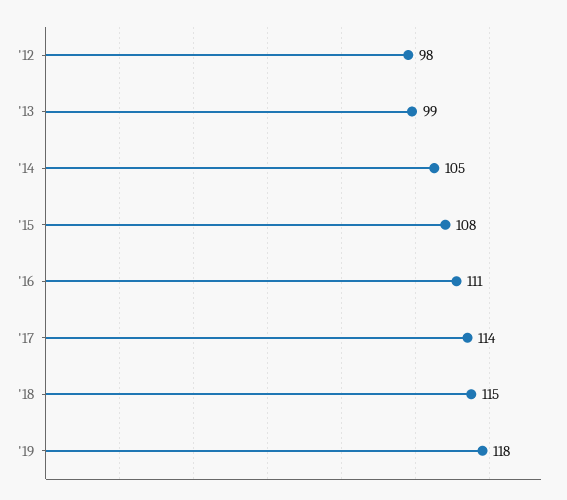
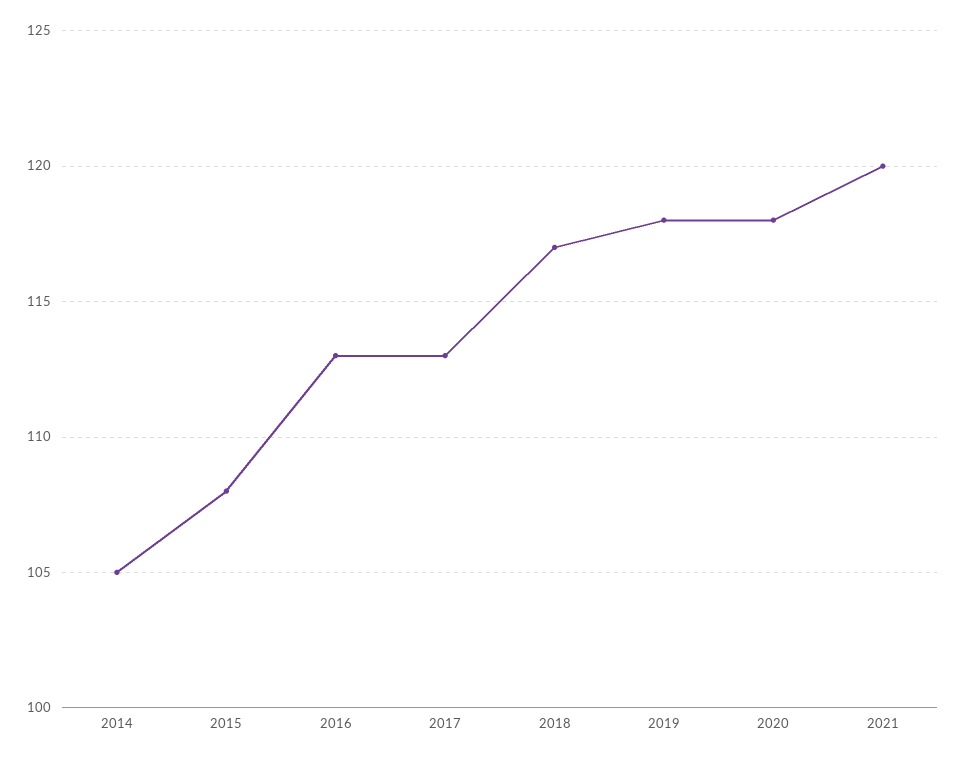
'12: 98 -> none
'13: 99 -> none
'16: 111 -> 113
'17: 114 -> 113
'18: 115 -> 117
2020: none -> 118
2021: none -> 120

